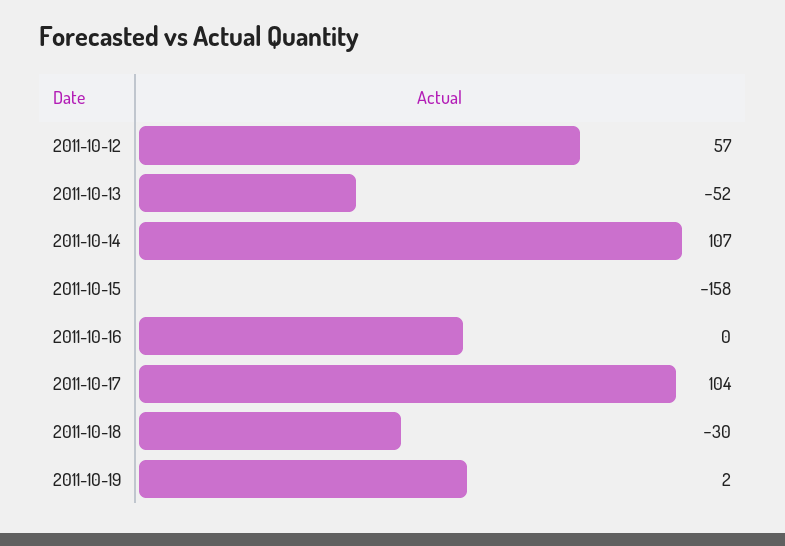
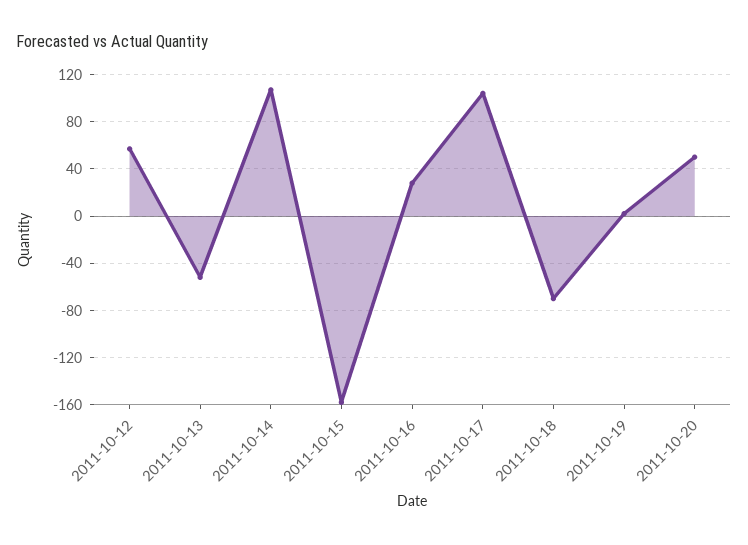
2011-10-16: 0 -> 30
2011-10-18: -30 -> -70
2011-10-20: none -> 50

